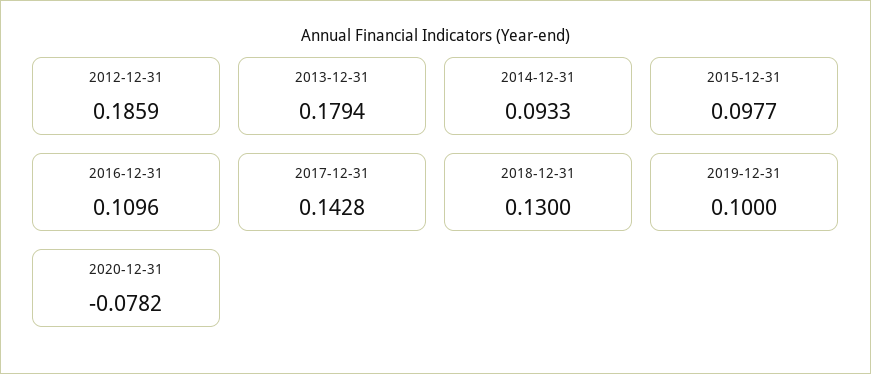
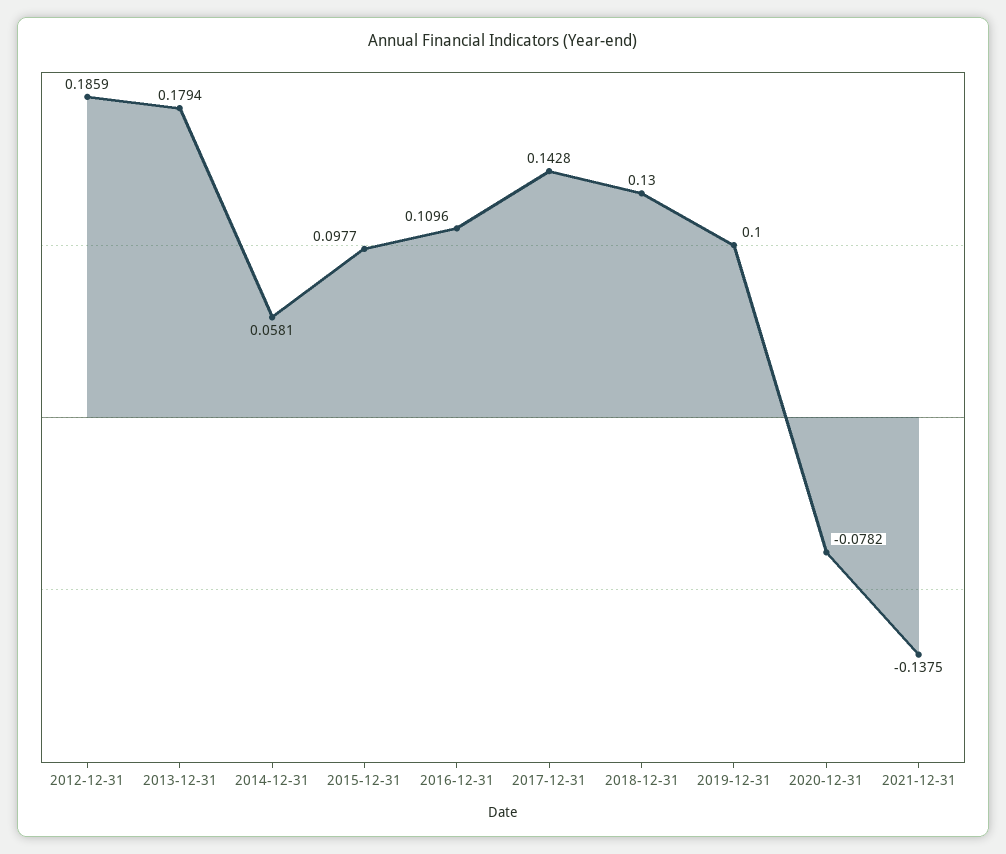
2014-12-31: 0.0933 -> 0.0581
2021-12-31: none -> -0.1375

